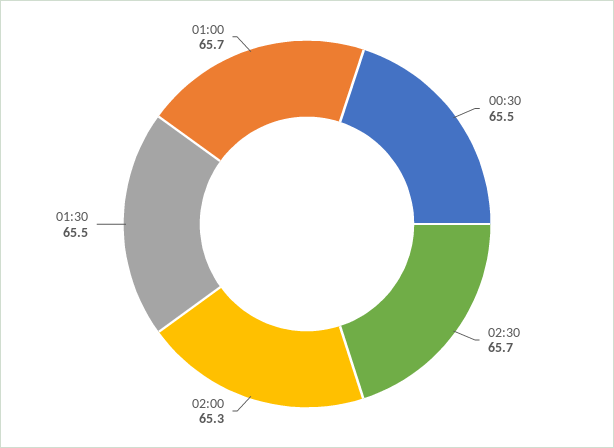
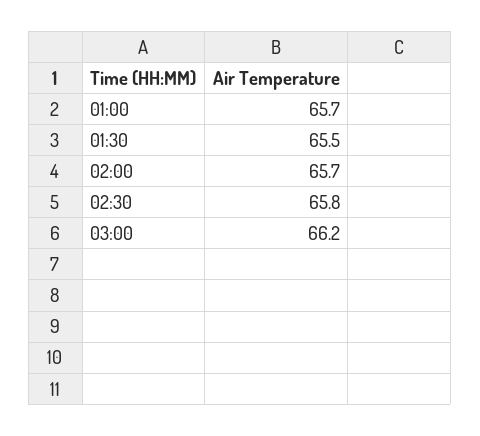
00:30: 65.5 -> none
02:30: 65.7 -> 65.8
02:00: 65.3 -> 65.7
03:00: none -> 66.2

